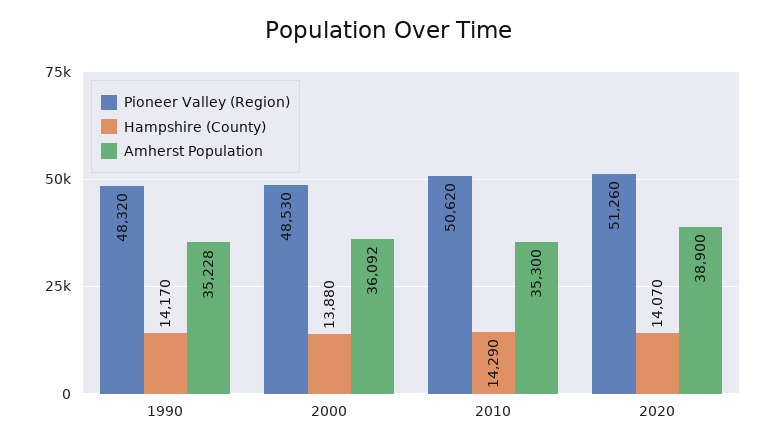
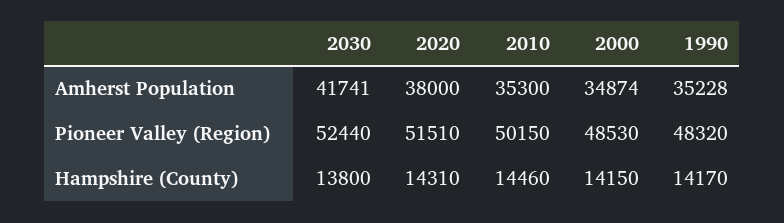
Hampshire (County), 2000: 13880 -> 14150
Amherst Population, 2000: 36092 -> 34874
Pioneer Valley (Region), 2010: 50620 -> 50150
Hampshire (County), 2010: 14290 -> 14460
Pioneer Valley (Region), 2020: 51260 -> 51510
Hampshire (County), 2020: 14070 -> 14310
Amherst Population, 2020: 38900 -> 38000
Amherst Population, 2030: none -> 41741
Pioneer Valley (Region), 2030: none -> 52440
Hampshire (County), 2030: none -> 13800

